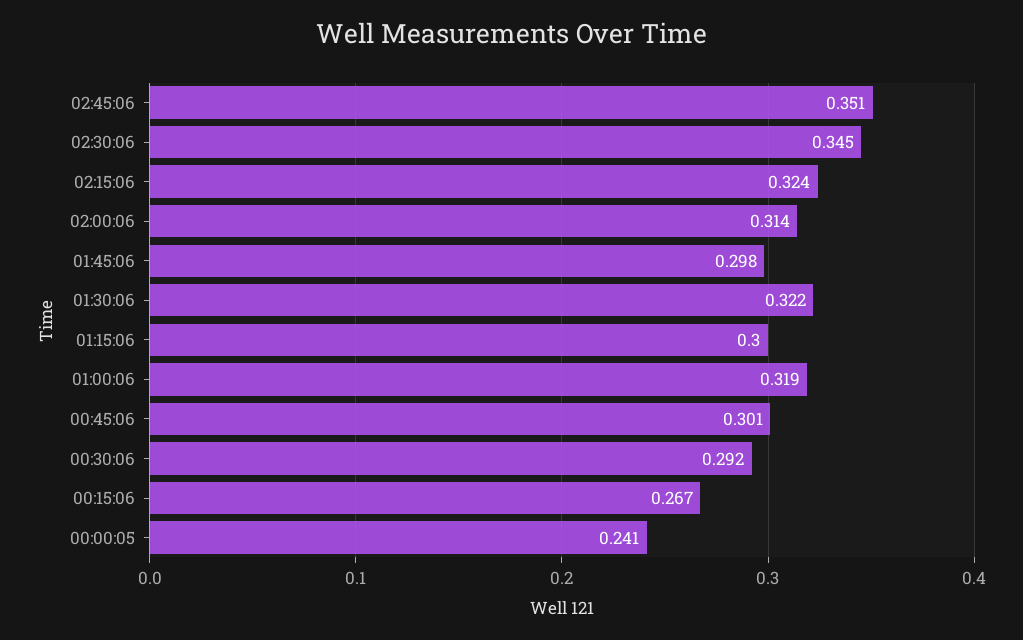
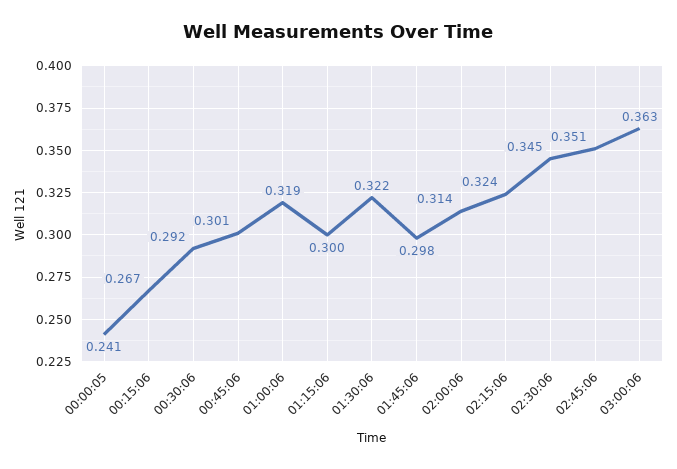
03:00:06: none -> 0.363

